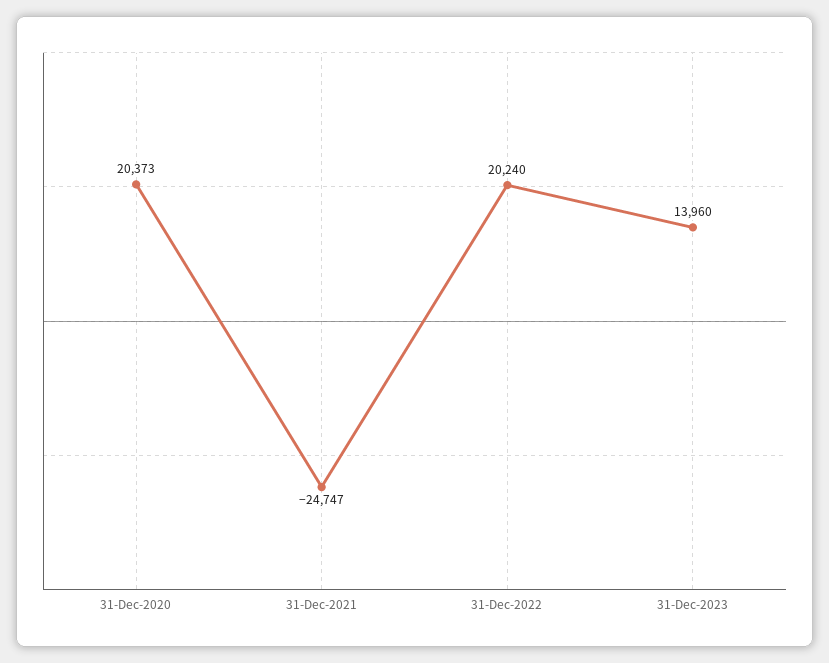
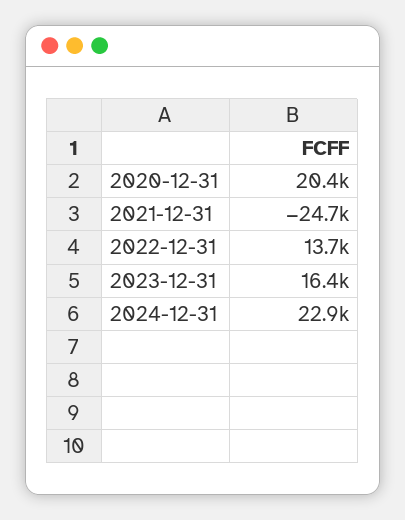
31-Dec-2022: 20240 -> 13700
31-Dec-2023: 13960 -> 16400
2024-12-31: none -> 22900

